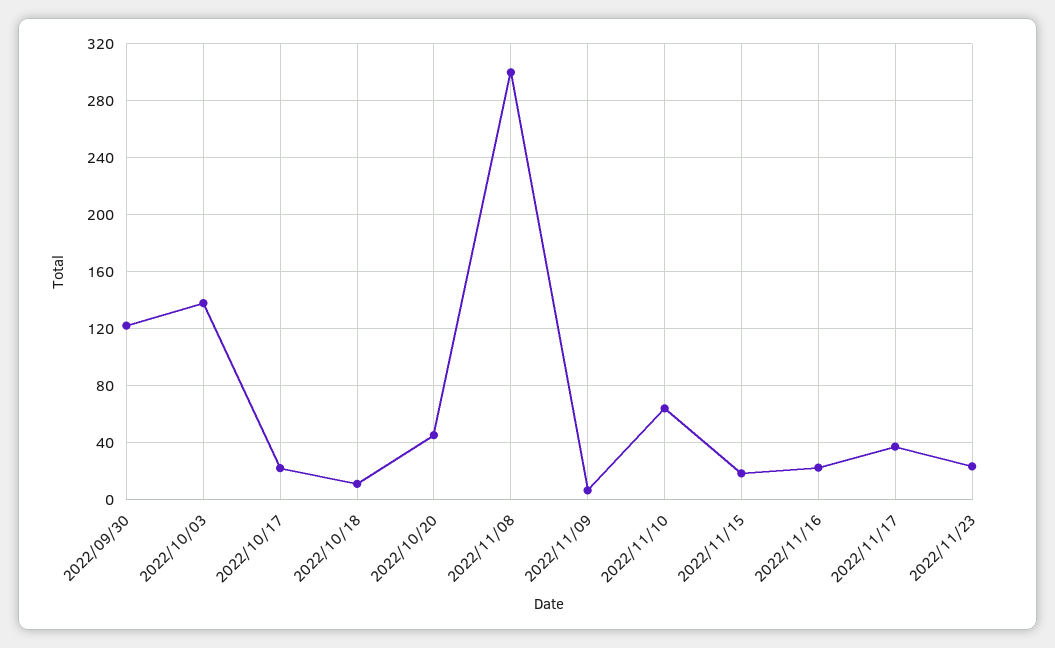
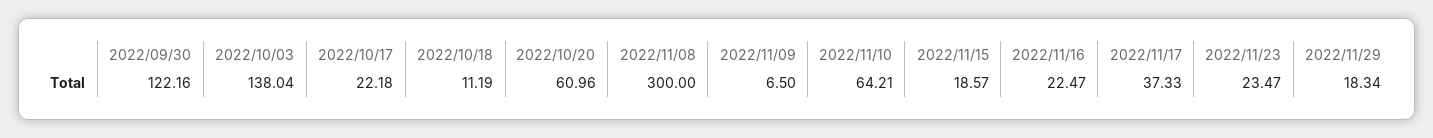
2022/10/20: 45 -> 60.96
2022/11/29: none -> 18.34

